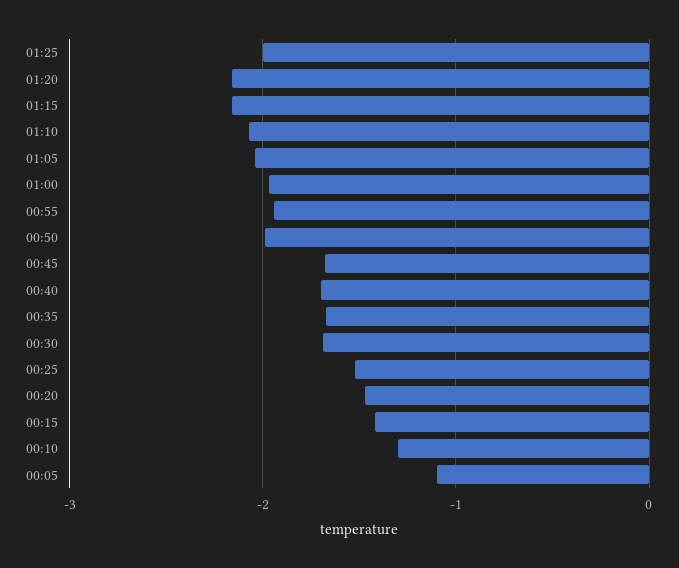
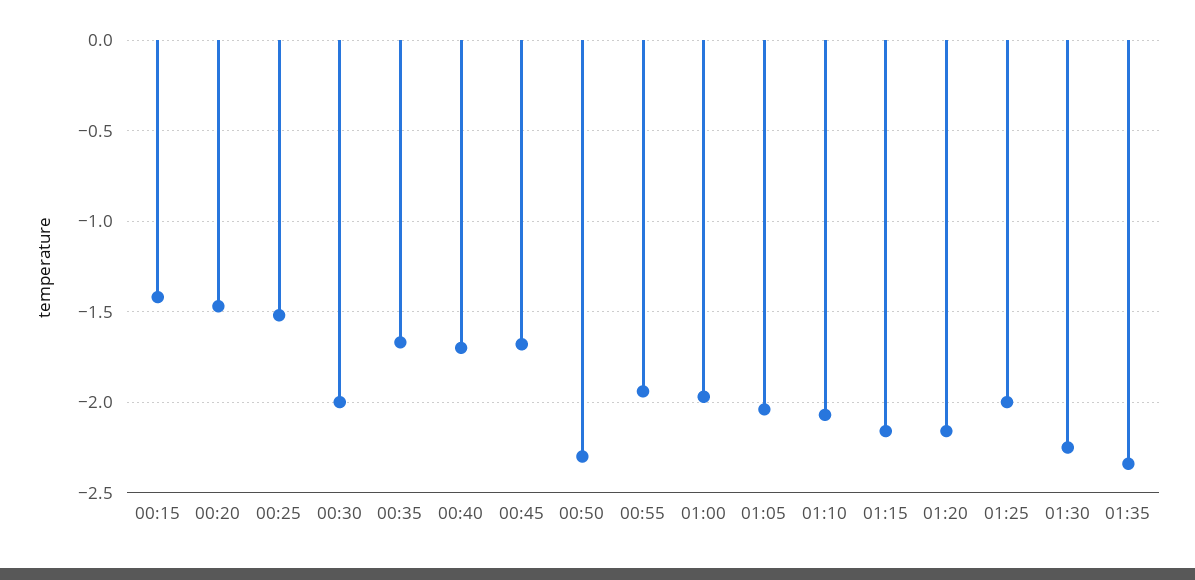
00:50: -2 -> -2.3
00:30: -1.7 -> -2
00:10: -1.3 -> none
00:05: -1.1 -> none
01:30: none -> -2.25
01:35: none -> -2.35

